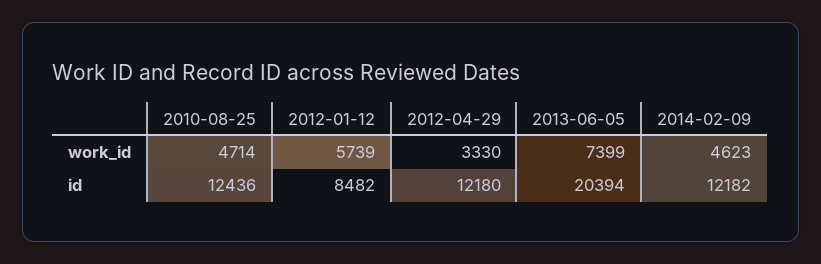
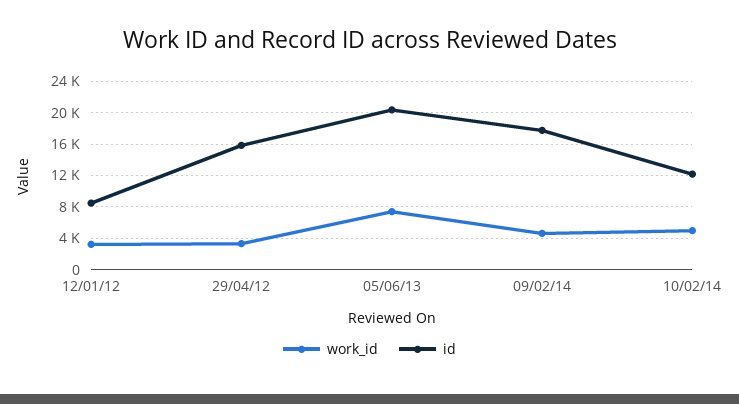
work_id, 2010-08-25: 4714 -> none
work_id, 2012-01-12: 5739 -> 3000
id, 2010-08-25: 12436 -> none
id, 2012-04-29: 12180 -> 16000
id, 2014-02-09: 12182 -> 18000
work_id, 10/02/14: none -> 5000
id, 10/02/14: none -> 12000

